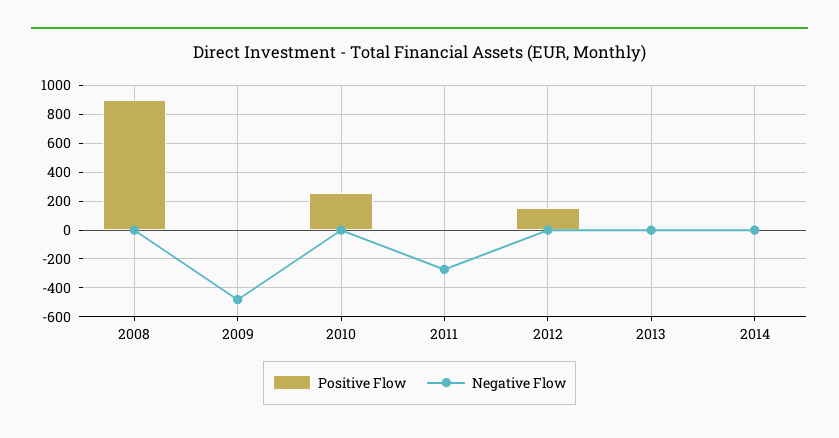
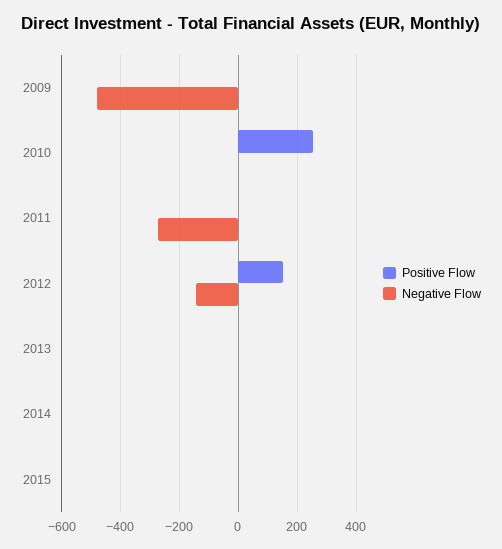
Positive Flow, 2008: 900 -> none
Negative Flow, 2008: 0 -> none
Negative Flow, 2012: 0 -> -150
Positive Flow, 2015: none -> 0
Negative Flow, 2015: none -> 0

